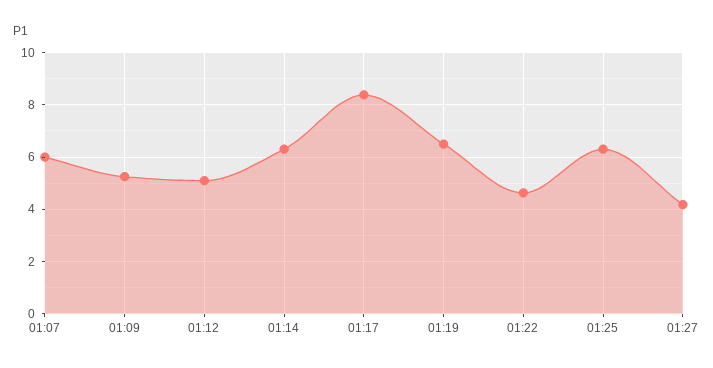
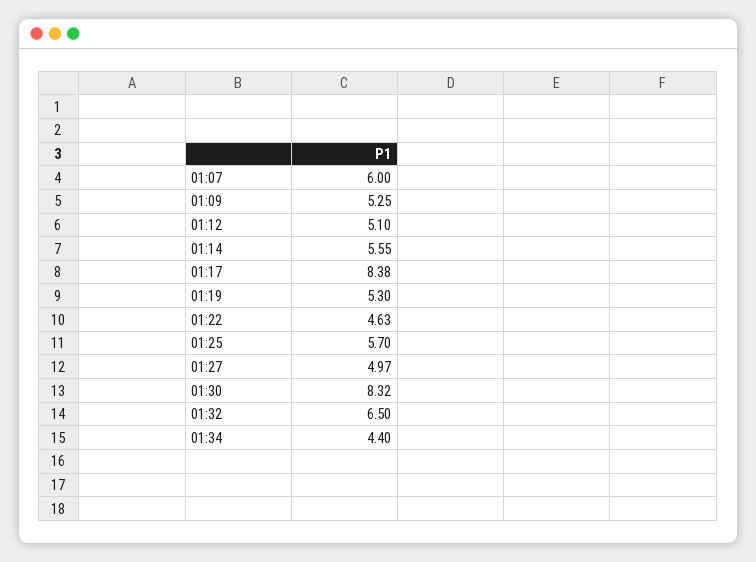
01:14: 6.25 -> 5.55
01:19: 6.5 -> 5.3
01:25: 6.25 -> 5.7
01:27: 4.25 -> 4.97
01:30: none -> 8.32
01:32: none -> 6.5
01:34: none -> 4.4

